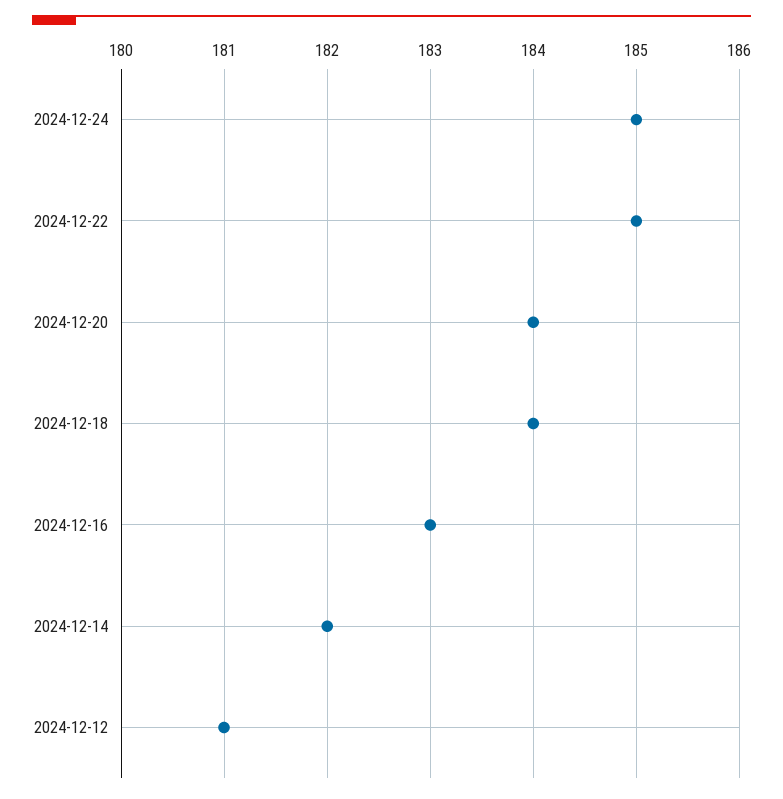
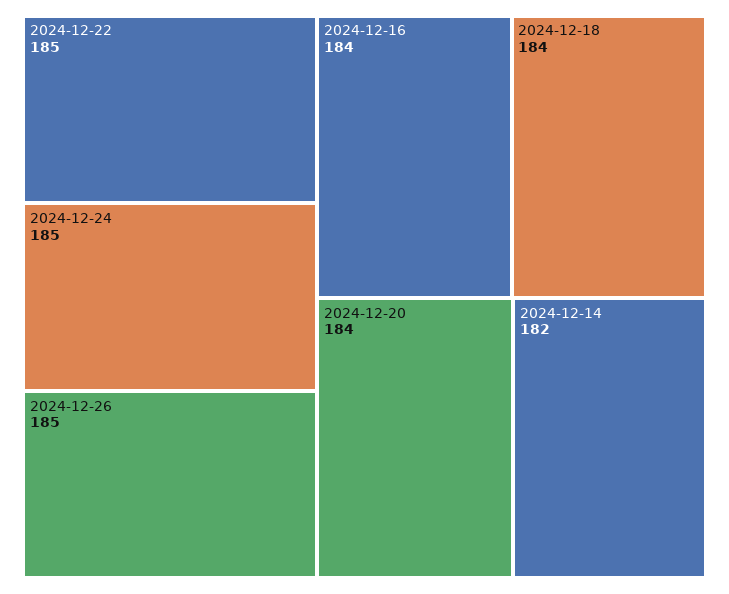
2024-12-16: 183 -> 184
2024-12-12: 181 -> none
2024-12-26: none -> 185

